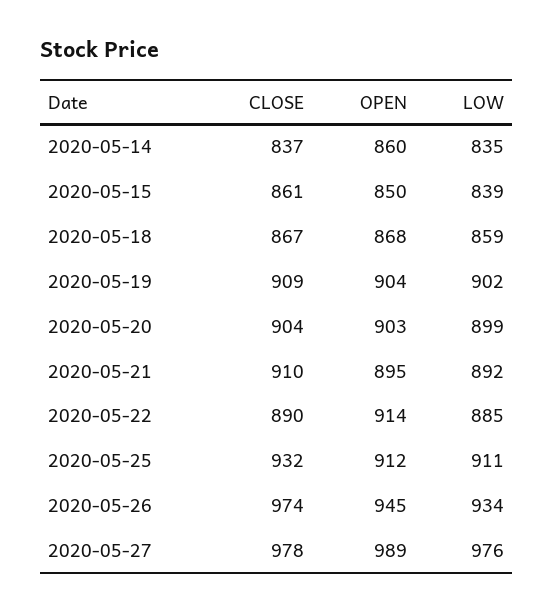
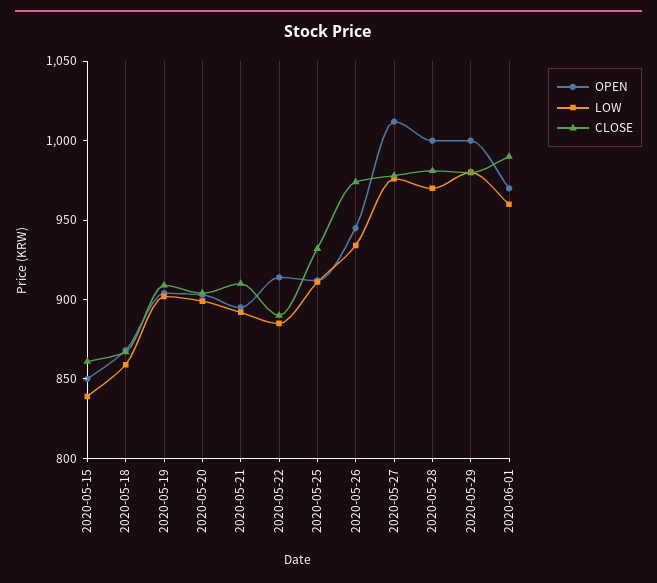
CLOSE, 2020-05-14: 837 -> none
OPEN, 2020-05-14: 860 -> none
LOW, 2020-05-14: 835 -> none
OPEN, 2020-05-27: 989 -> 1010
OPEN, 2020-05-28: none -> 1000
LOW, 2020-05-28: none -> 970
CLOSE, 2020-05-28: none -> 980
OPEN, 2020-05-29: none -> 1000
LOW, 2020-05-29: none -> 980
CLOSE, 2020-05-29: none -> 980
OPEN, 2020-06-01: none -> 970
LOW, 2020-06-01: none -> 960
CLOSE, 2020-06-01: none -> 990

